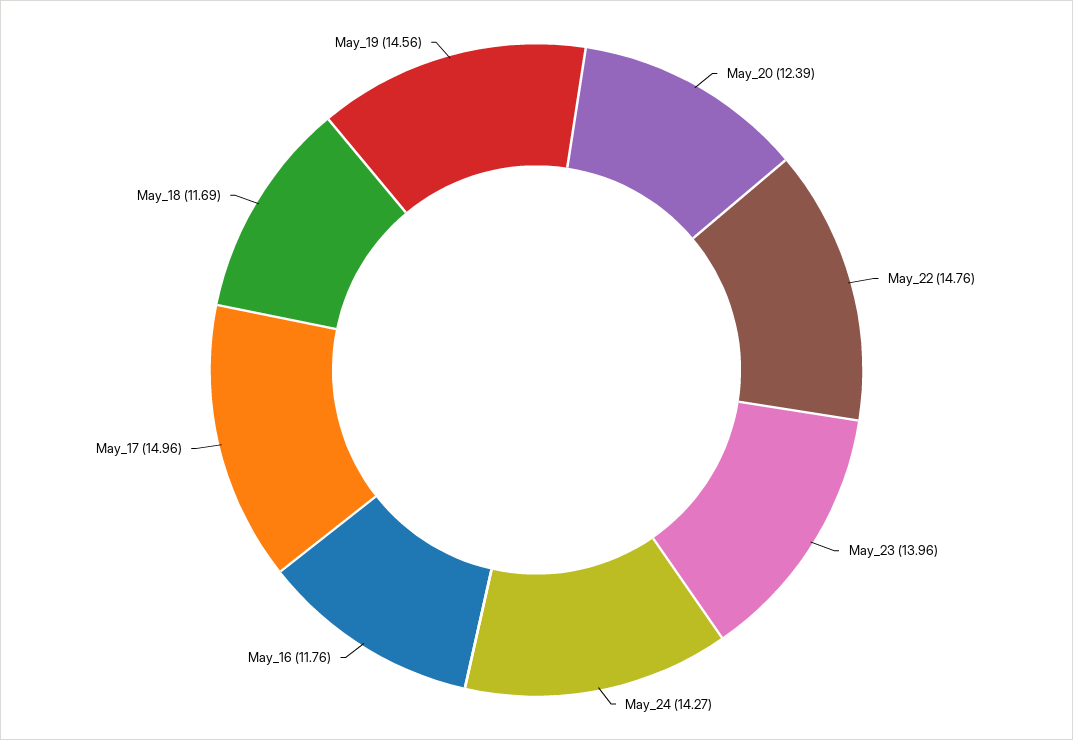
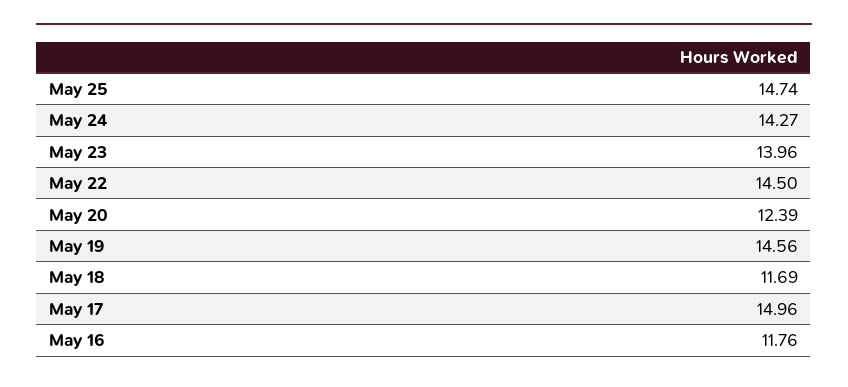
May_22: 14.76 -> 14.5
May 25: none -> 14.74

